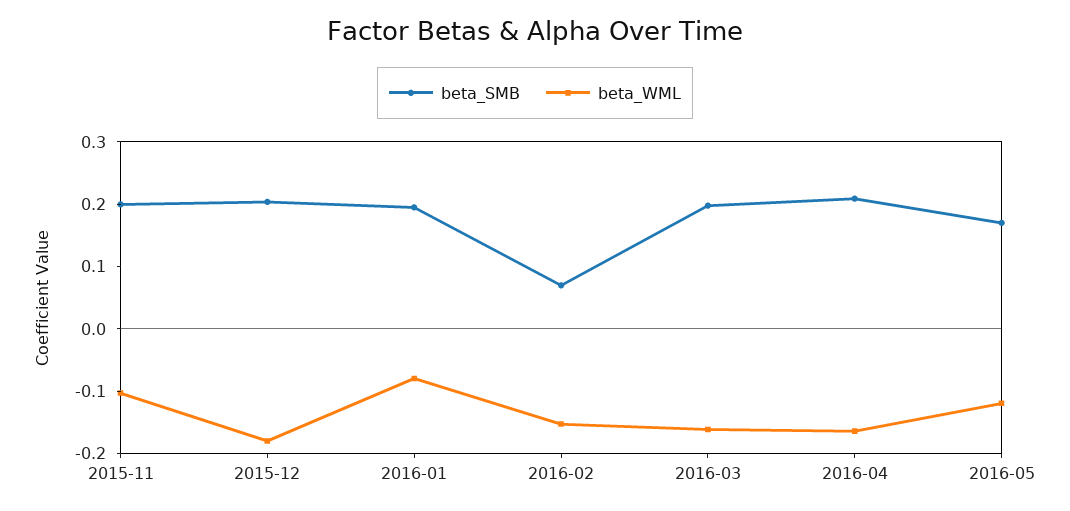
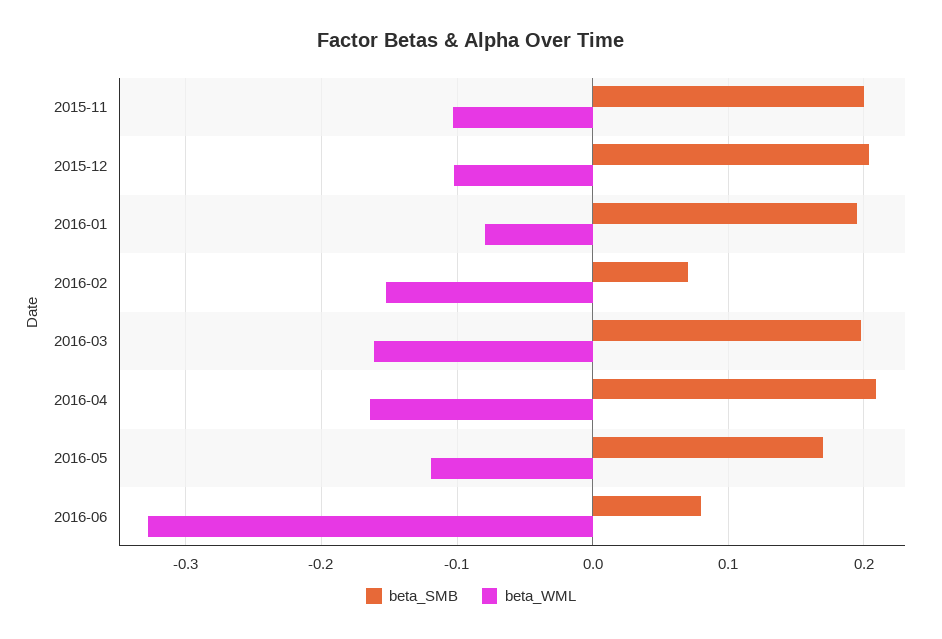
beta_WML, 2015-12: -0.18 -> -0.1
beta_SMB, 2016-06: none -> 0.08
beta_WML, 2016-06: none -> -0.33

